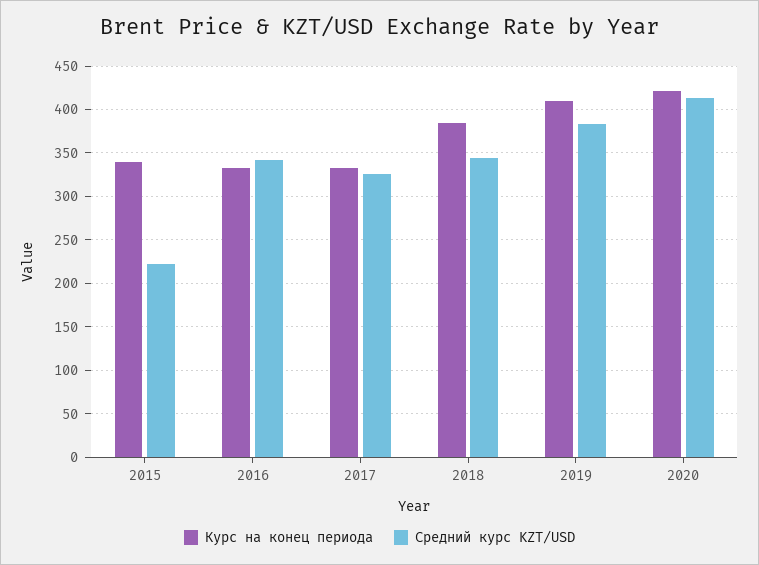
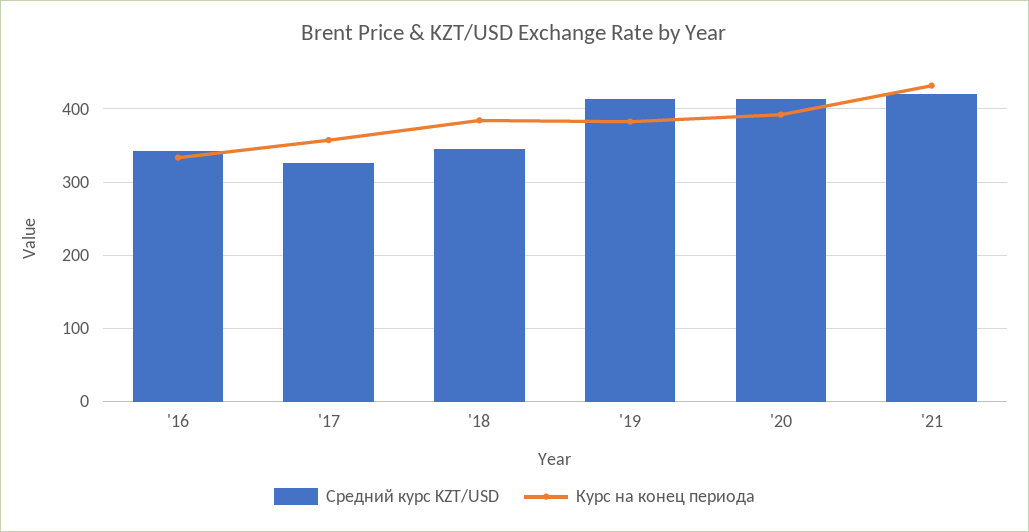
Курс на конец периода, 2015: 340 -> none
Средний курс KZT/USD, 2015: 220 -> none
Курс на конец периода, 2017: 330 -> 360
Курс на конец периода, 2019: 410 -> 380
Средний курс KZT/USD, 2019: 380 -> 410
Курс на конец периода, 2020: 420 -> 390
Средний курс KZT/USD, '21: none -> 420
Курс на конец периода, '21: none -> 430

